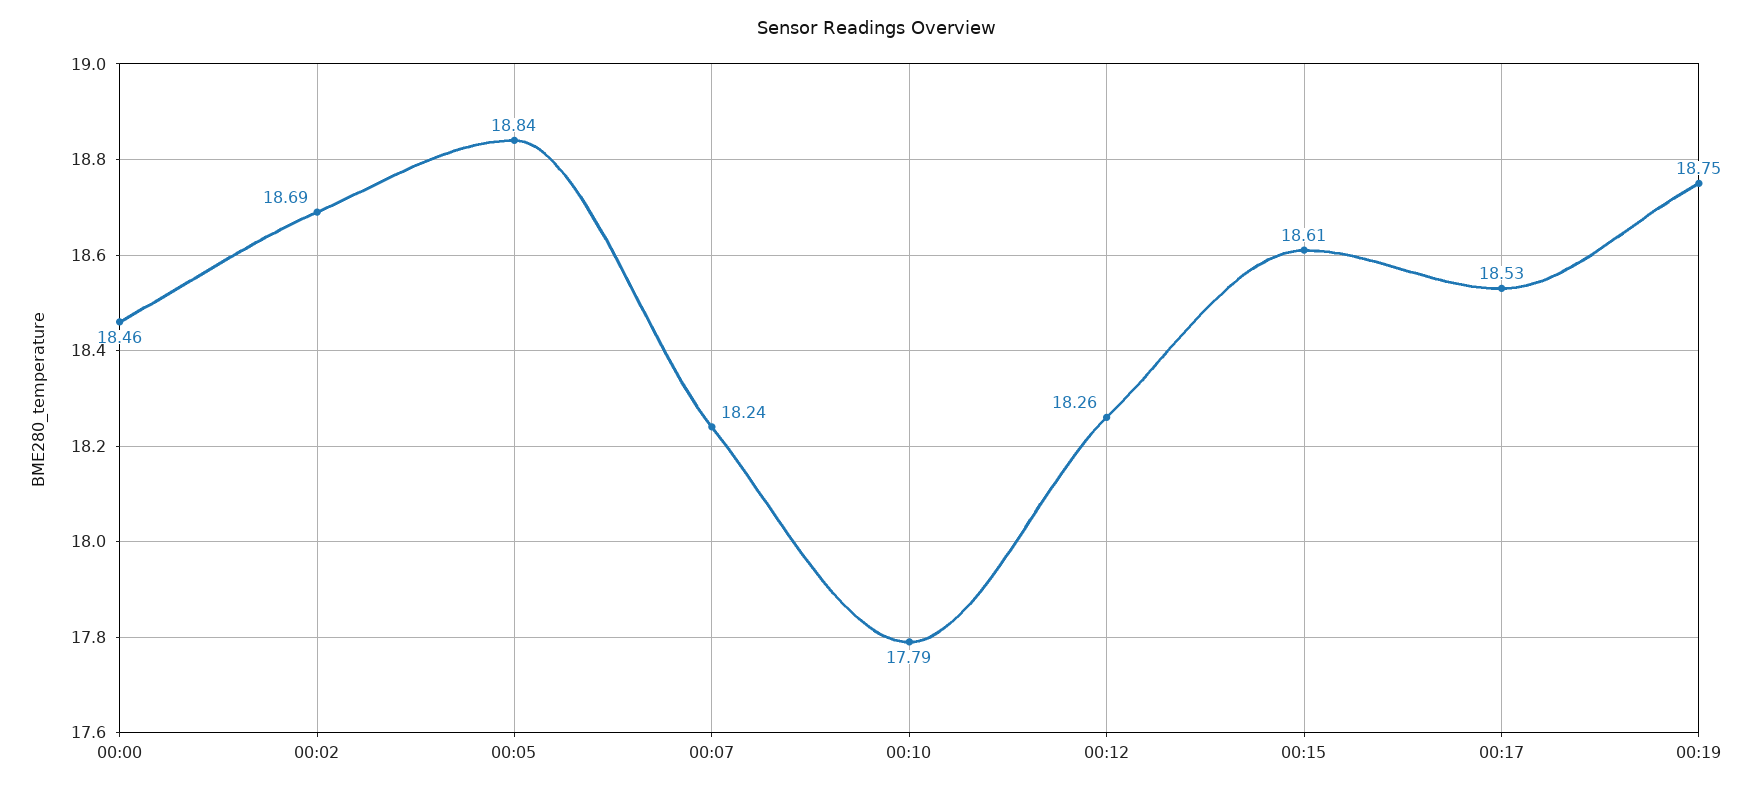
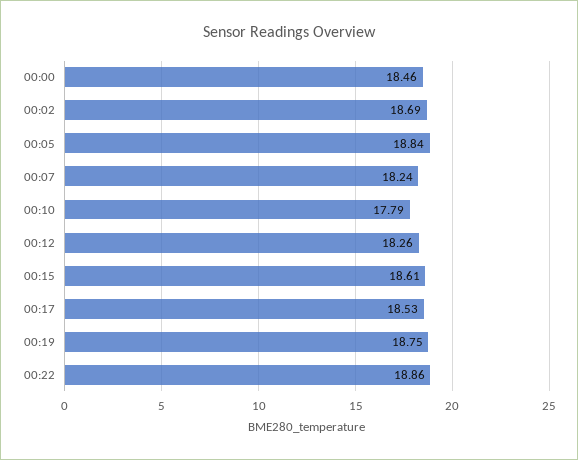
00:22: none -> 18.86

